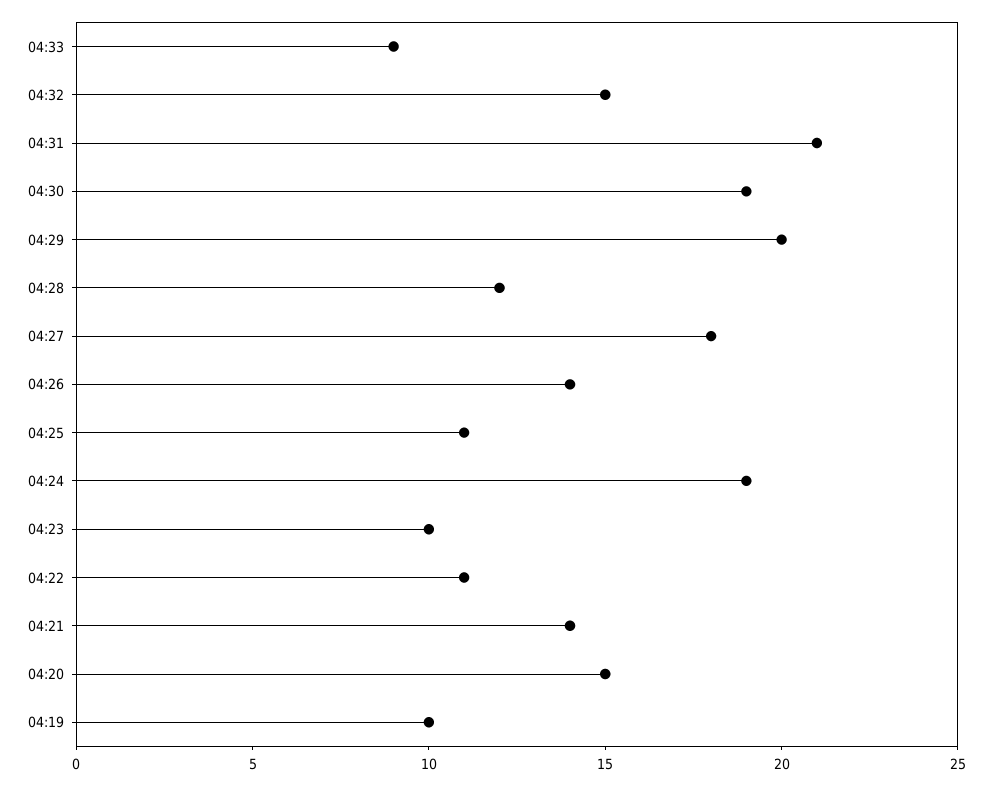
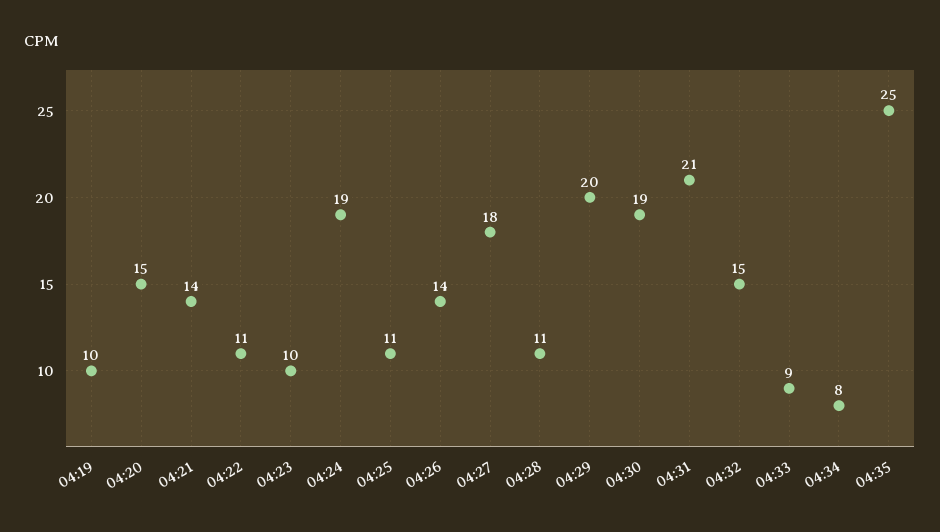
04:28: 12 -> 11
04:34: none -> 8
04:35: none -> 25

